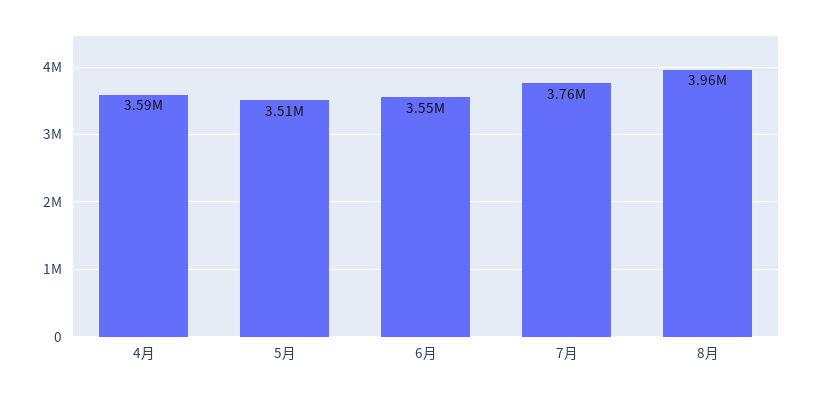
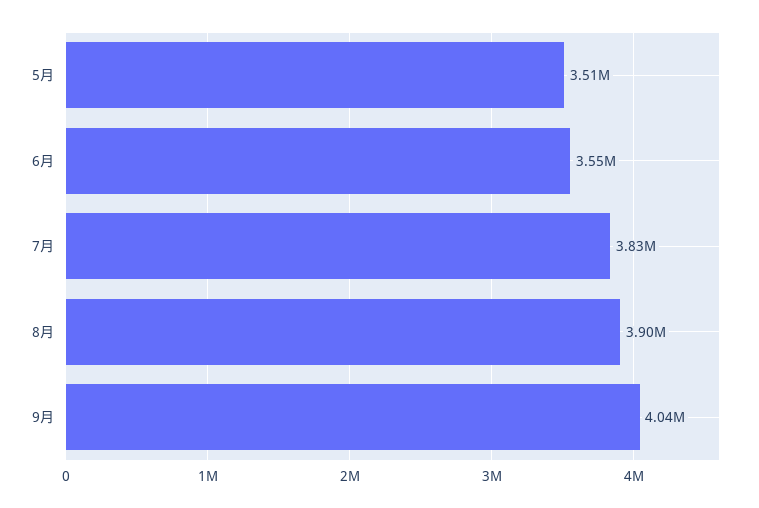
4月: 3590000 -> none
7月: 3760000 -> 3830000
8月: 3960000 -> 3900000
9月: none -> 4040000

